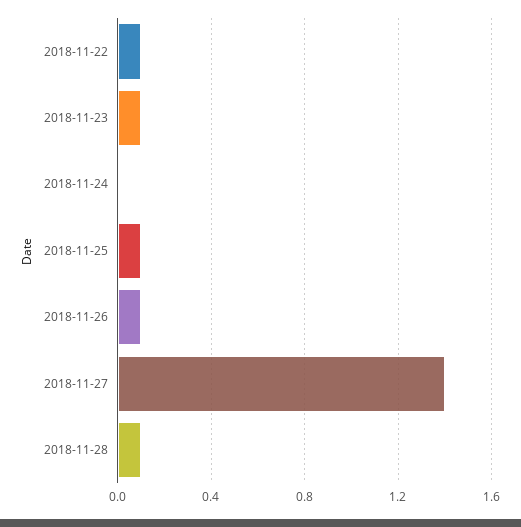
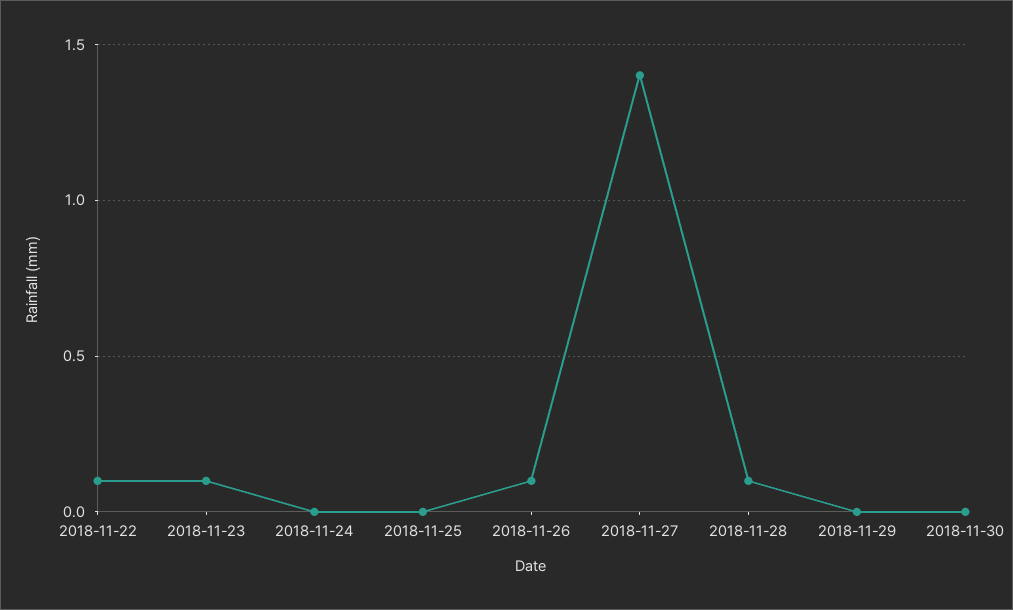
2018-11-25: 0.1 -> 0
2018-11-29: none -> 0
2018-11-30: none -> 0

